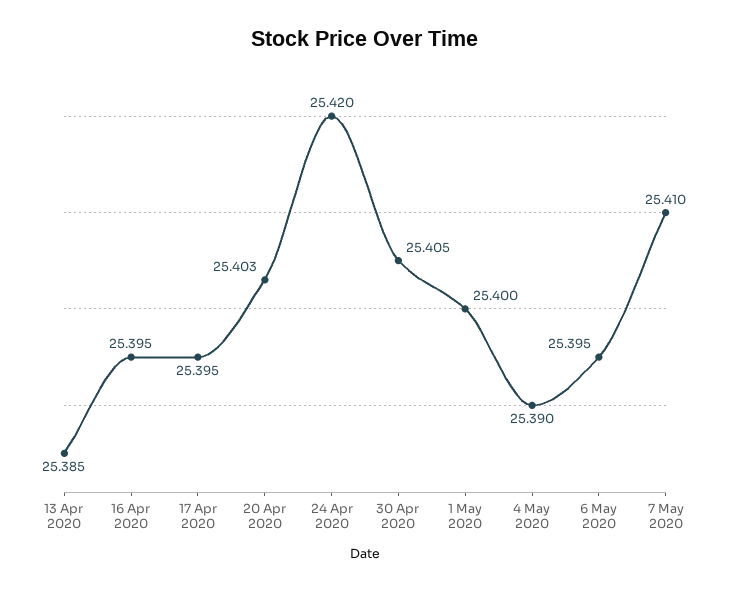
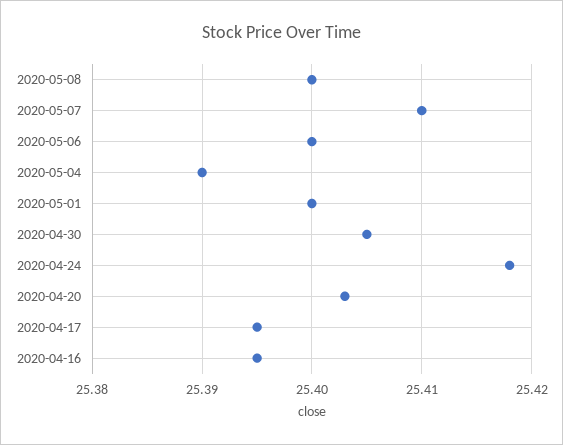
13 Apr 2020: 25.385 -> none
24 Apr 2020: 25.42 -> 25.418
6 May 2020: 25.395 -> 25.4
2020-05-08: none -> 25.4

